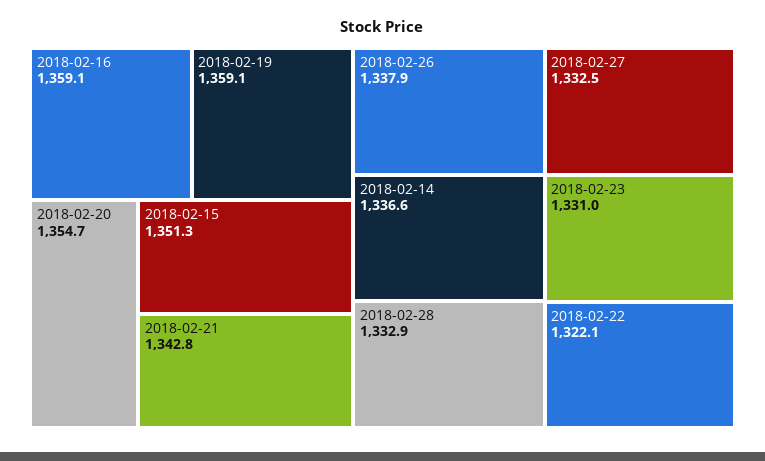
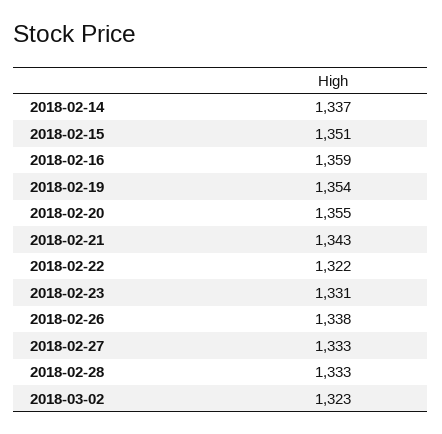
2018-02-19: 1359.1 -> 1354
2018-03-02: none -> 1323

